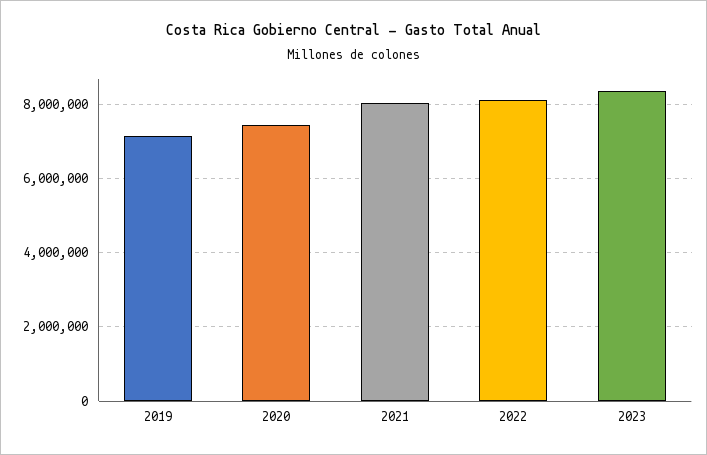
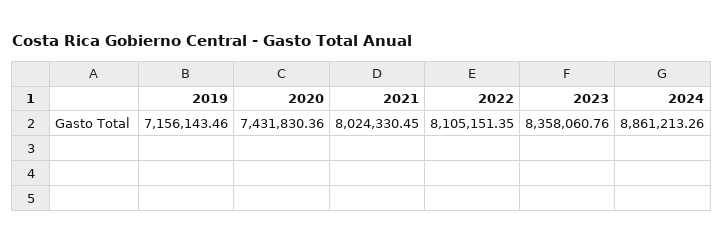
2024: none -> 8861213.26

